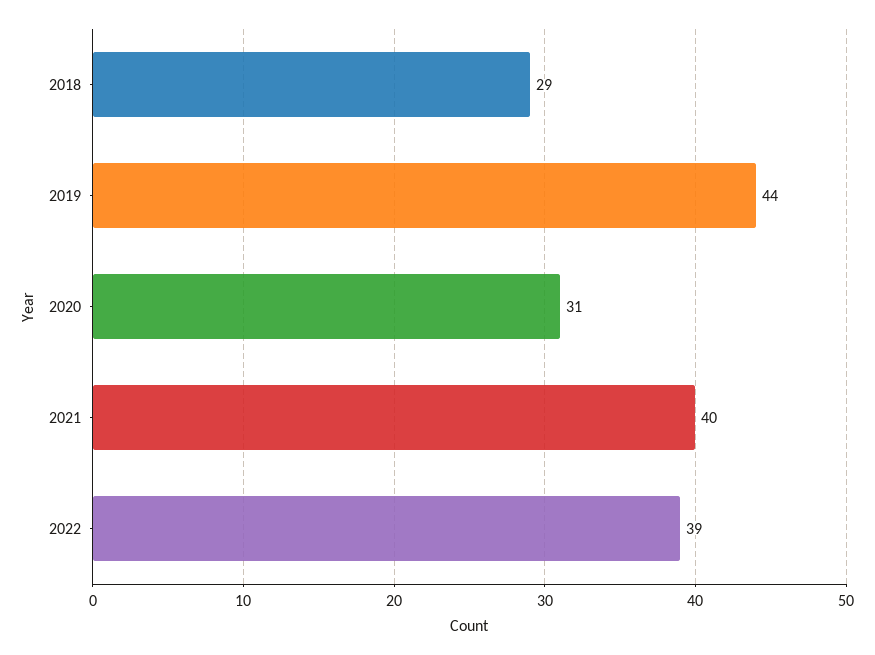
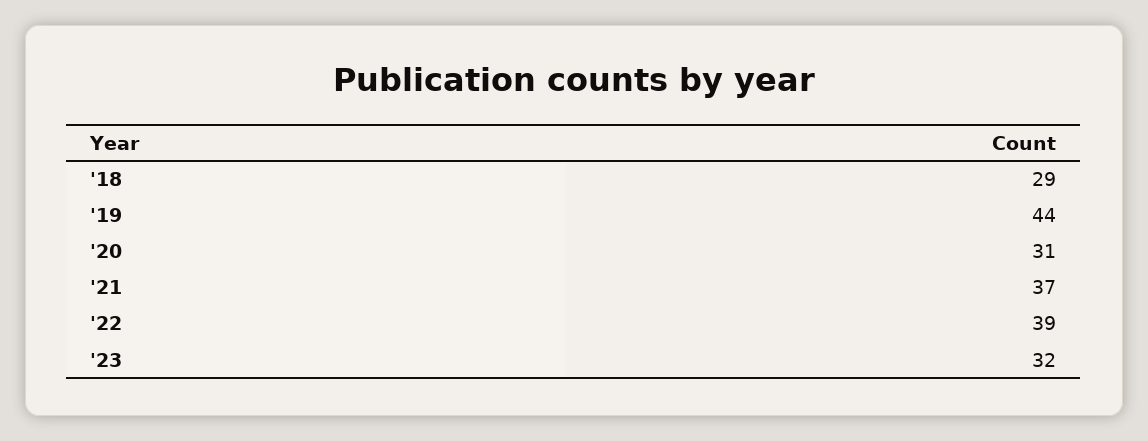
2021: 40 -> 37
'23: none -> 32

